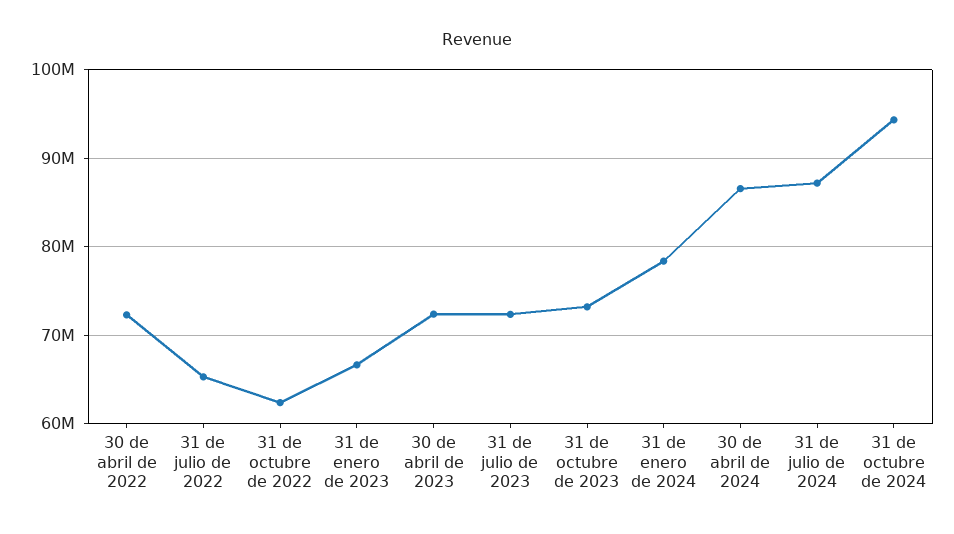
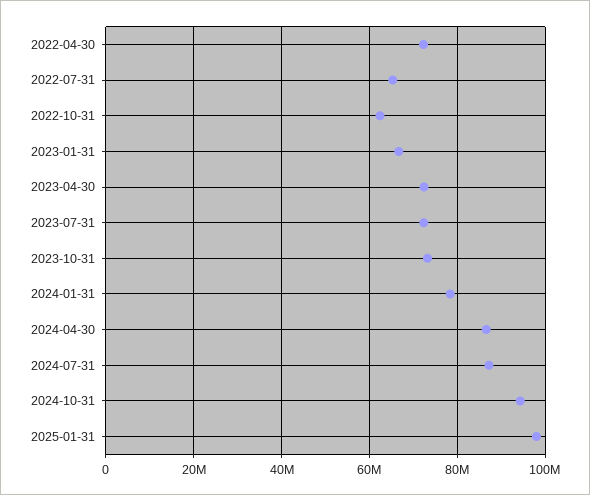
2025-01-31: none -> 98000000

